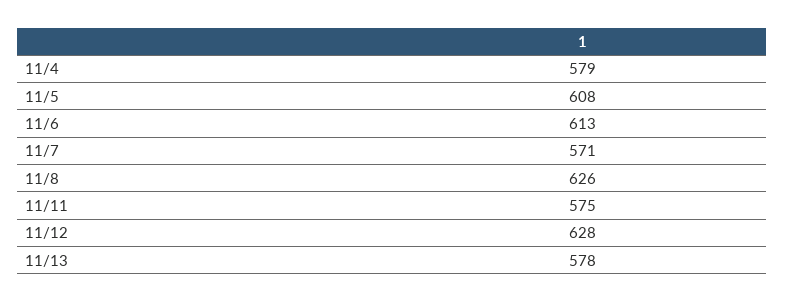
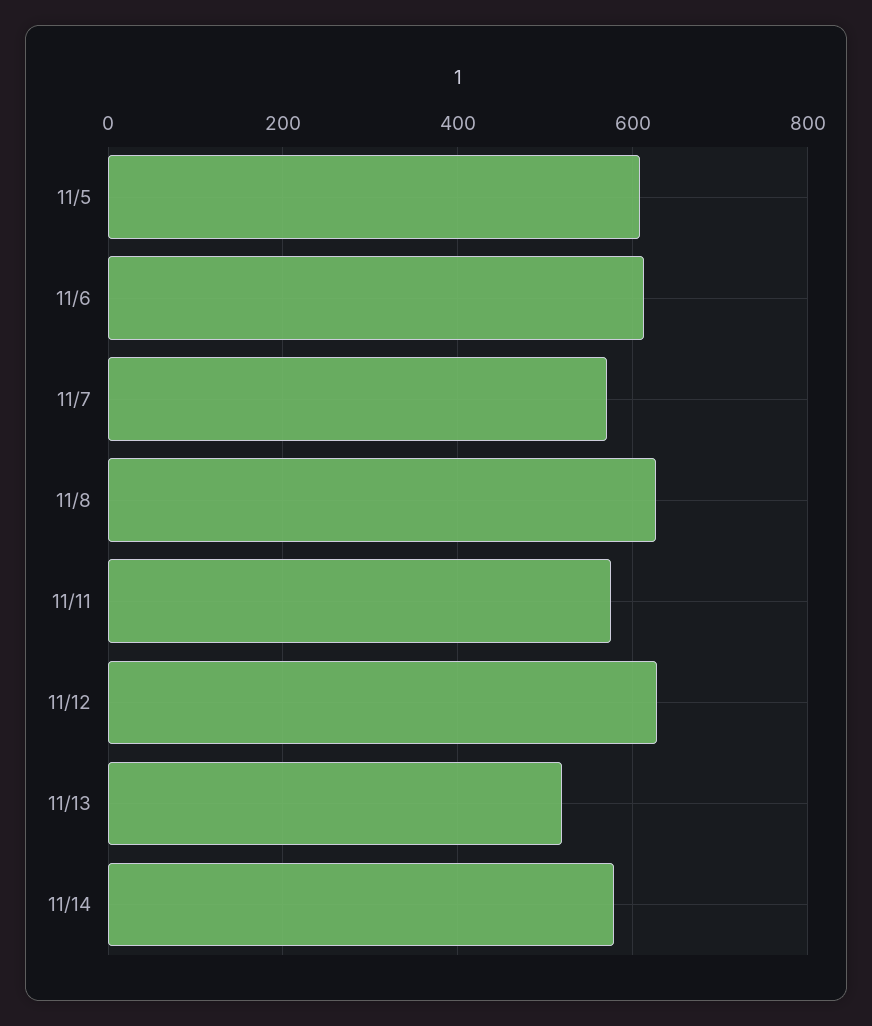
11/4: 579 -> none
11/13: 578 -> 520
11/14: none -> 580

